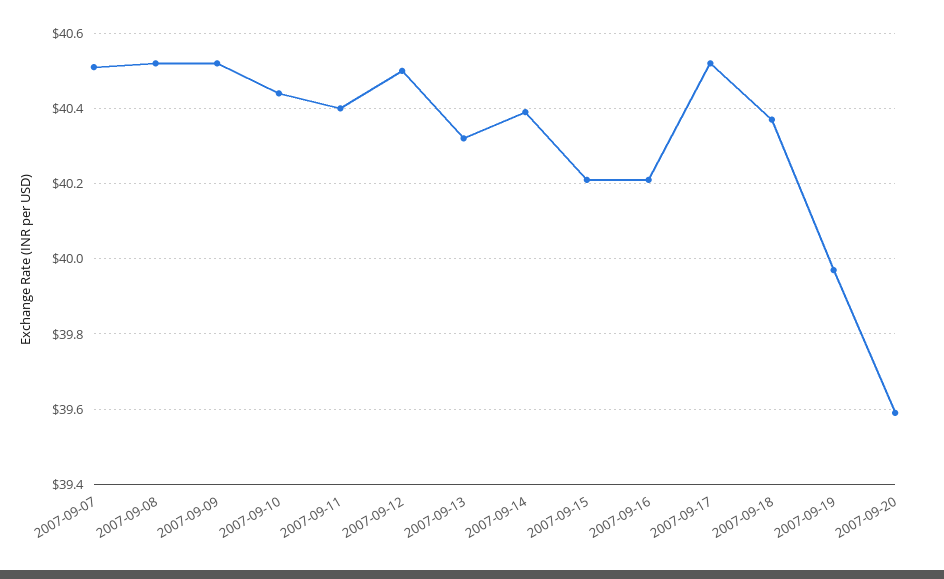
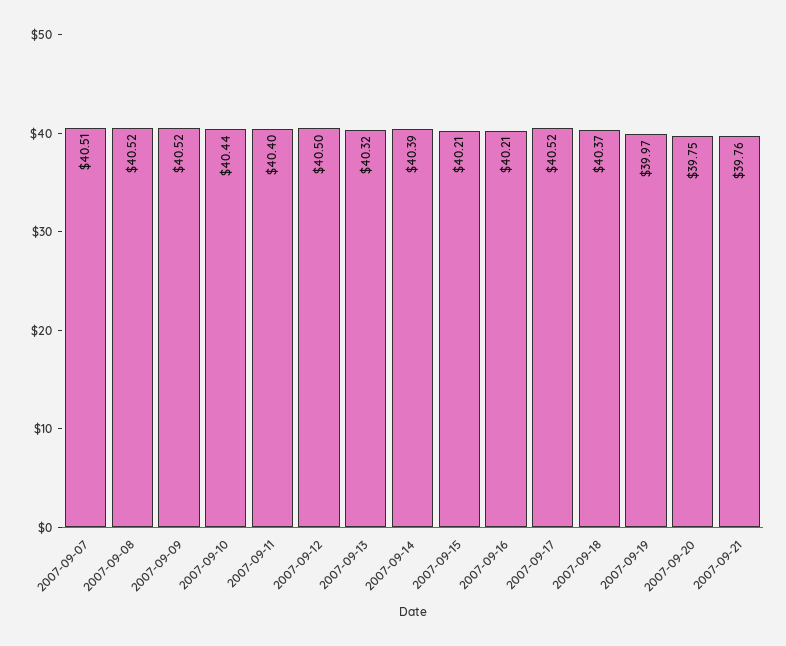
2007-09-20: 39.6 -> 39.75
2007-09-21: none -> 39.76

